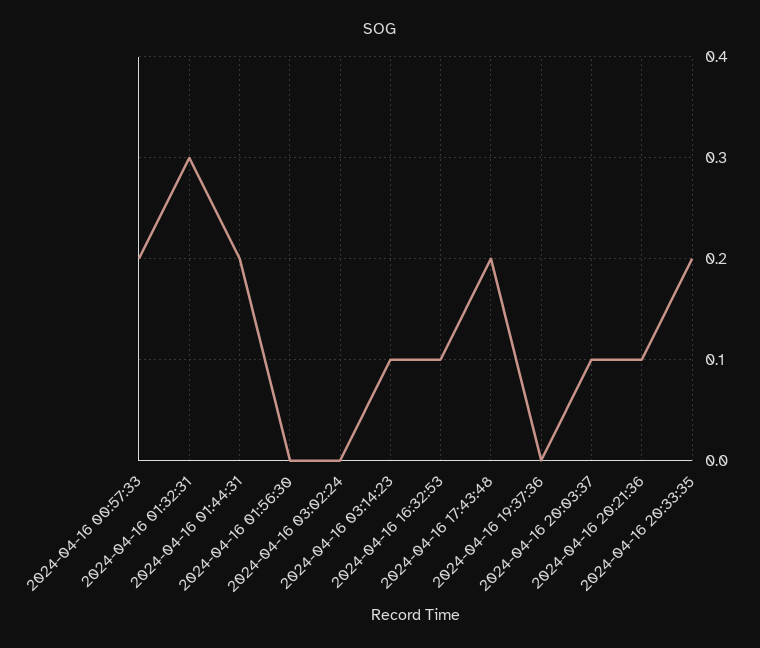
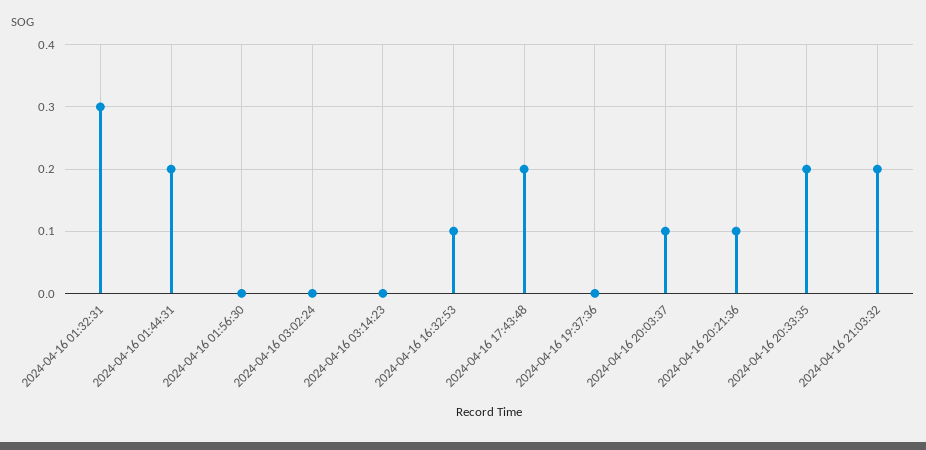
2024-04-16 00:57:33: 0.2 -> none
2024-04-16 03:14:23: 0.1 -> 0
2024-04-16 21:03:32: none -> 0.2

